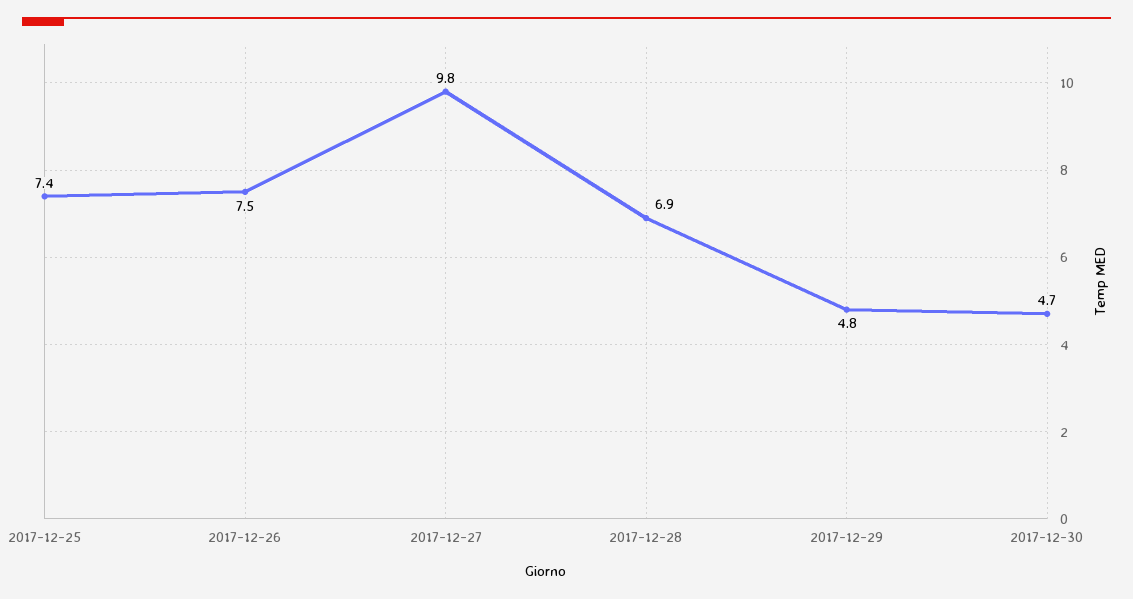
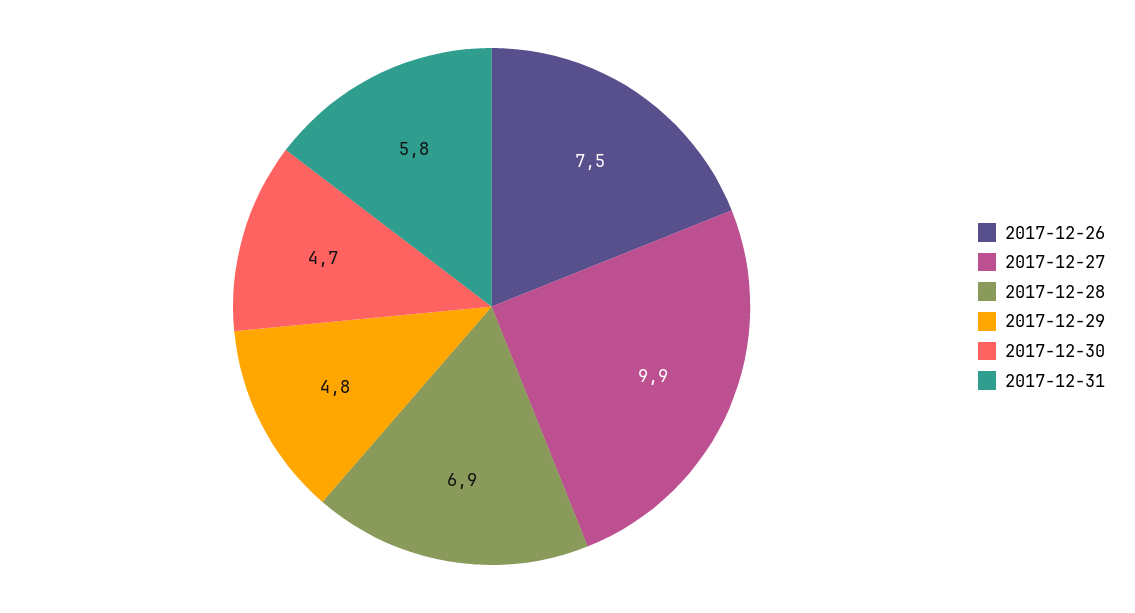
2017-12-25: 7.4 -> none
2017-12-27: 9.8 -> 9.9
2017-12-31: none -> 5.8

